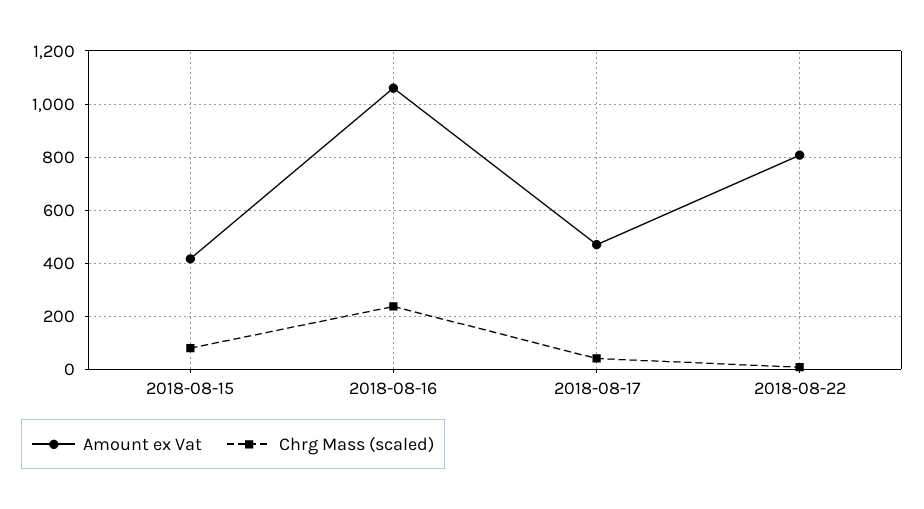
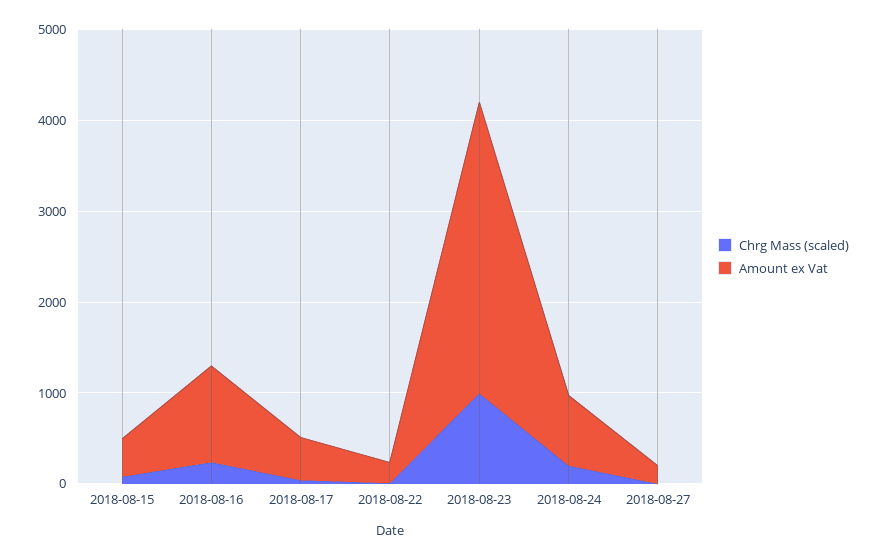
Amount ex Vat, 2018-08-22: 800 -> 200
Chrg Mass (scaled), 2018-08-23: none -> 1000
Amount ex Vat, 2018-08-23: none -> 3200
Chrg Mass (scaled), 2018-08-24: none -> 200
Amount ex Vat, 2018-08-24: none -> 800
Chrg Mass (scaled), 2018-08-27: none -> 0
Amount ex Vat, 2018-08-27: none -> 200

